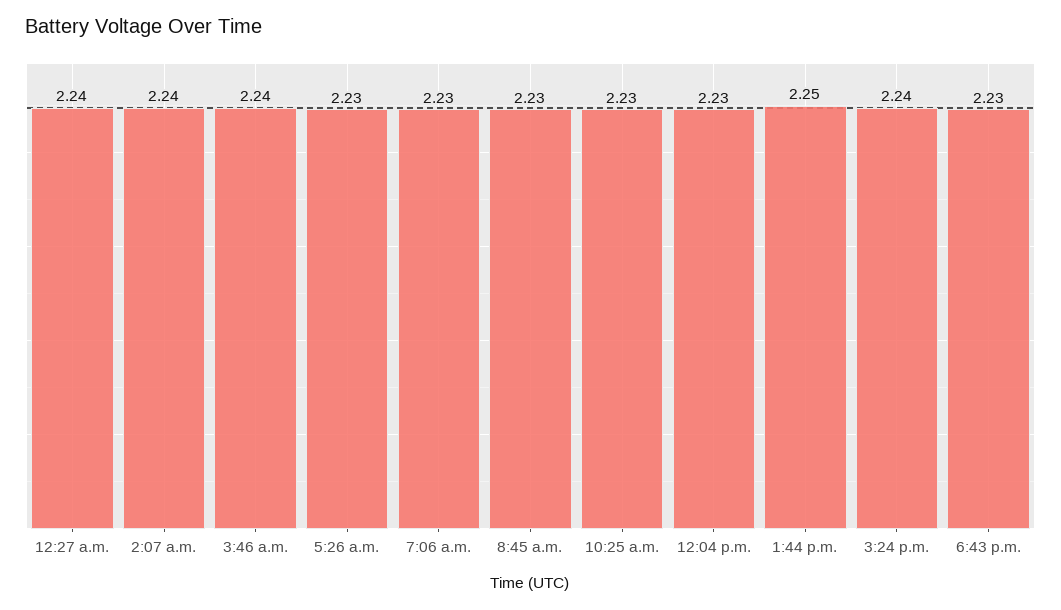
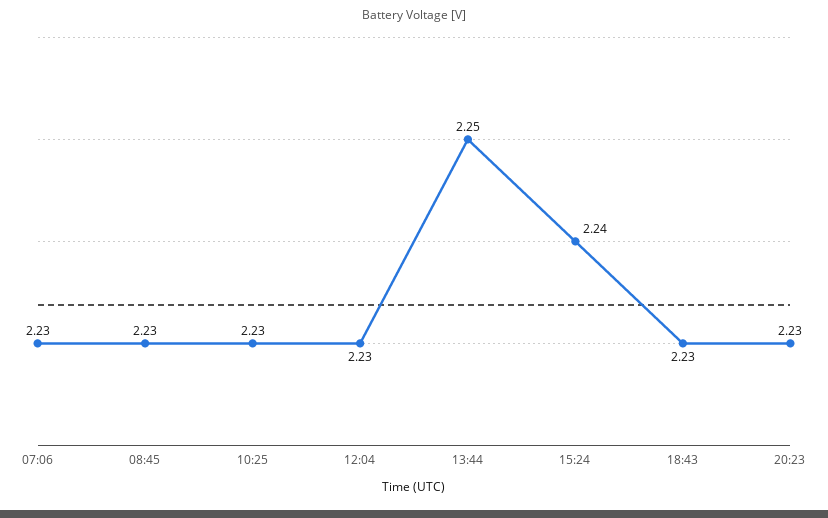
12:27 a.m.: 2.24 -> none
2:07 a.m.: 2.24 -> none
3:46 a.m.: 2.24 -> none
5:26 a.m.: 2.23 -> none
20:23: none -> 2.23

